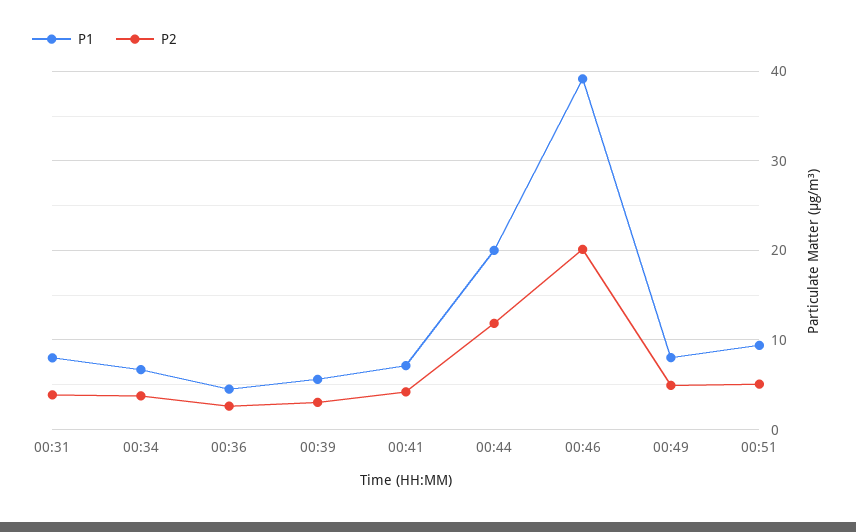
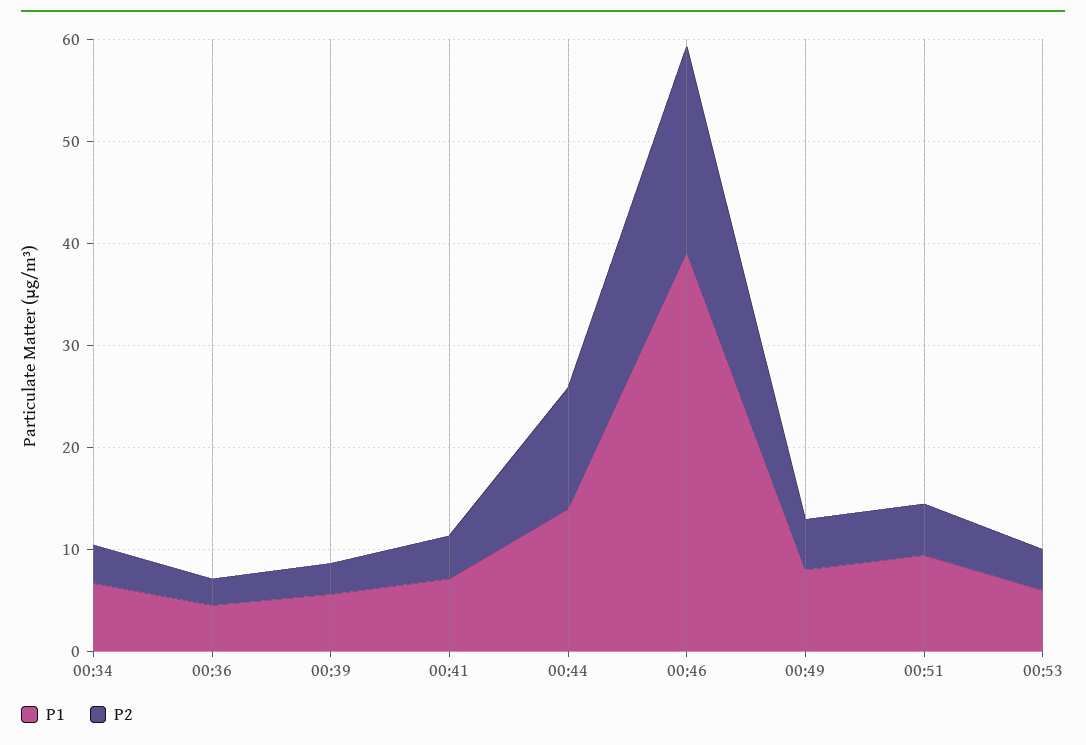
P1, 00:31: 8 -> none
P2, 00:31: 4 -> none
P1, 00:44: 20 -> 14
P1, 00:53: none -> 6
P2, 00:53: none -> 4

